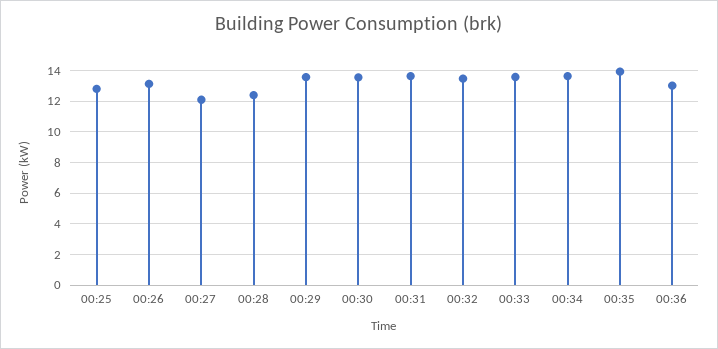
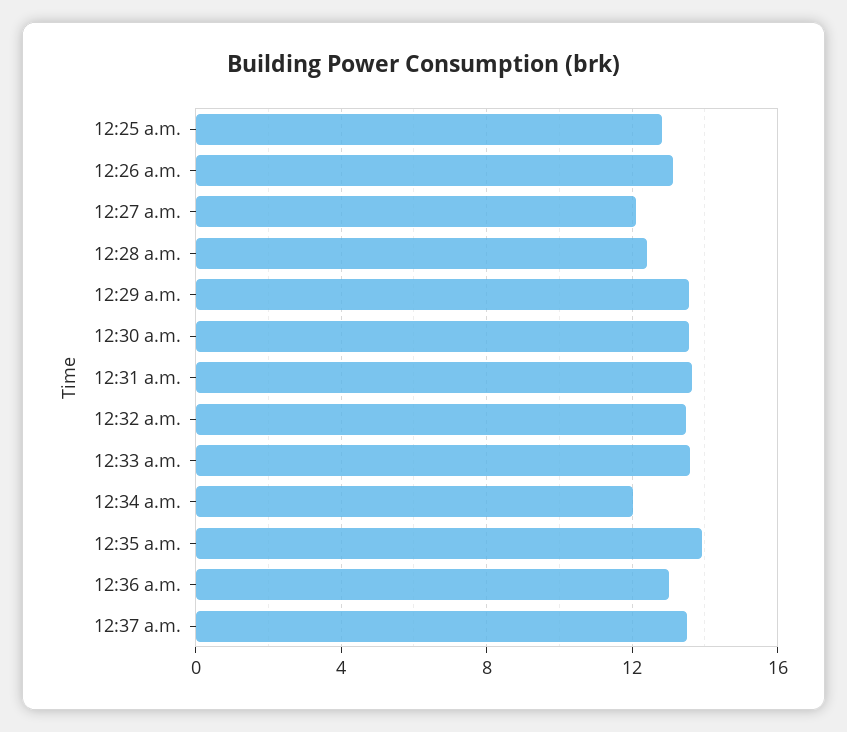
00:34: 13.5 -> 12
12:37 a.m.: none -> 13.5

